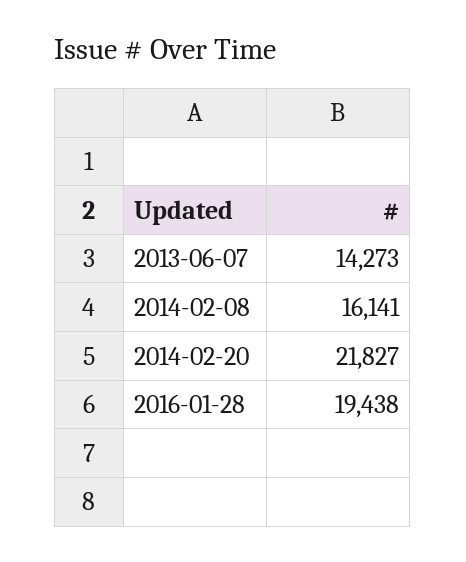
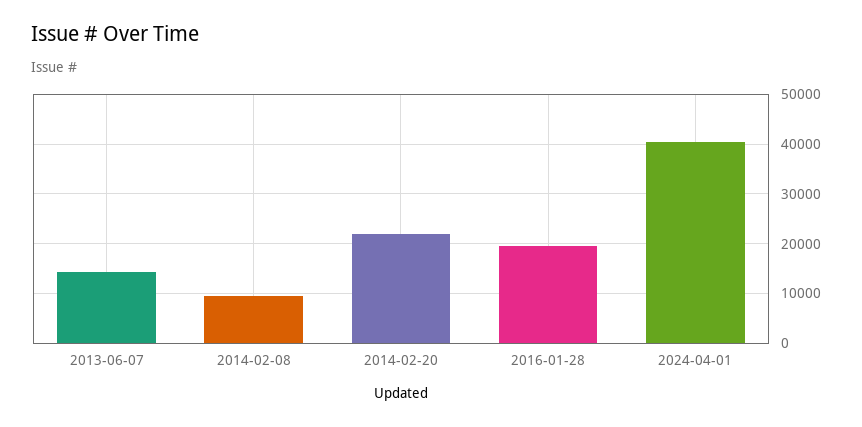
2014-02-08: 16141 -> 10000
2024-04-01: none -> 40000

